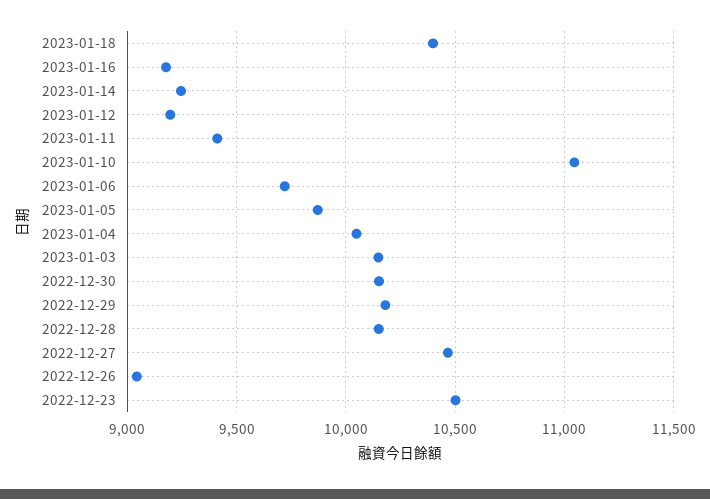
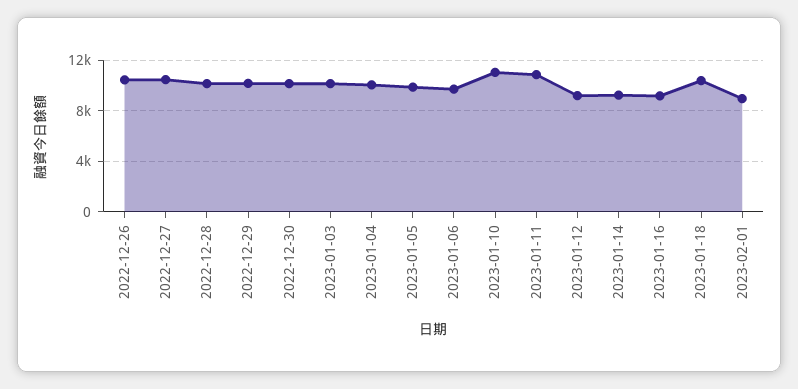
2023-01-11: 9400 -> 11000
2022-12-26: 9050 -> 10500
2022-12-23: 10500 -> none
2023-02-01: none -> 9000

